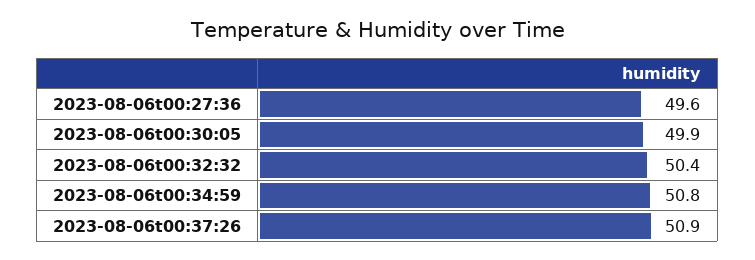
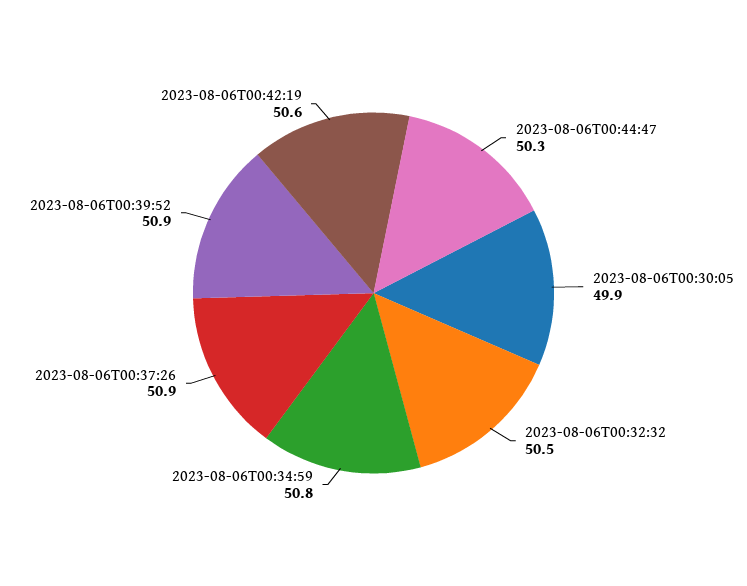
2023-08-06t00:27:36: 49.6 -> none
2023-08-06t00:32:32: 50.4 -> 50.5
2023-08-06T00:44:47: none -> 50.3
2023-08-06T00:39:52: none -> 50.9
2023-08-06T00:42:19: none -> 50.6

